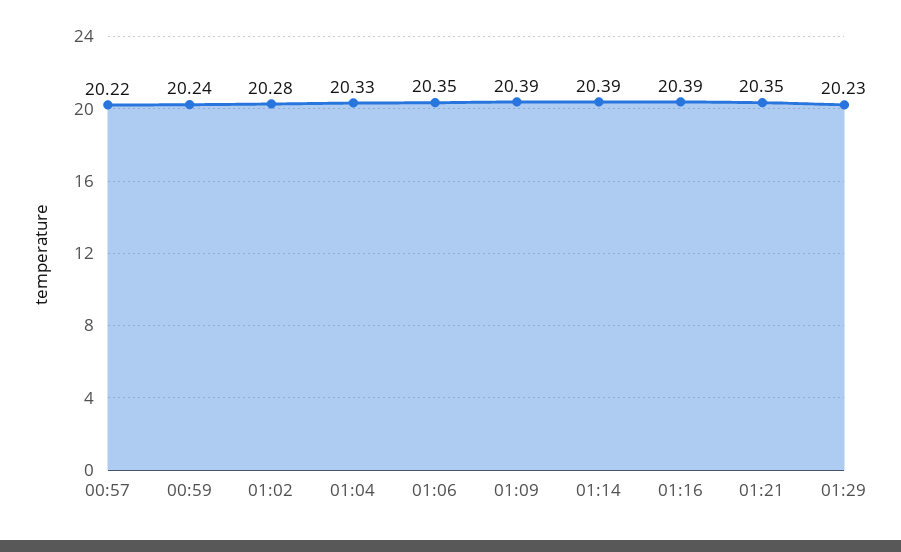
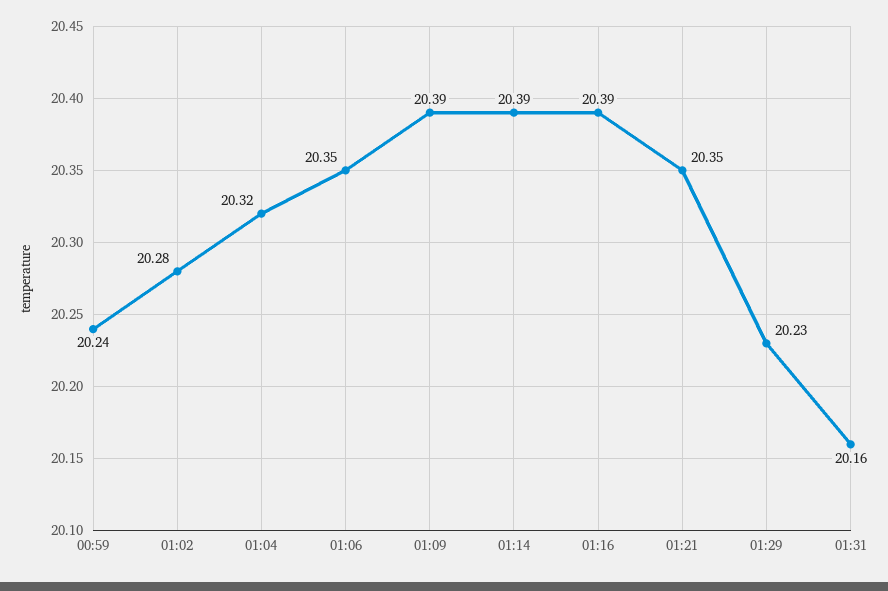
00:57: 20.22 -> none
01:04: 20.33 -> 20.32
01:31: none -> 20.16

